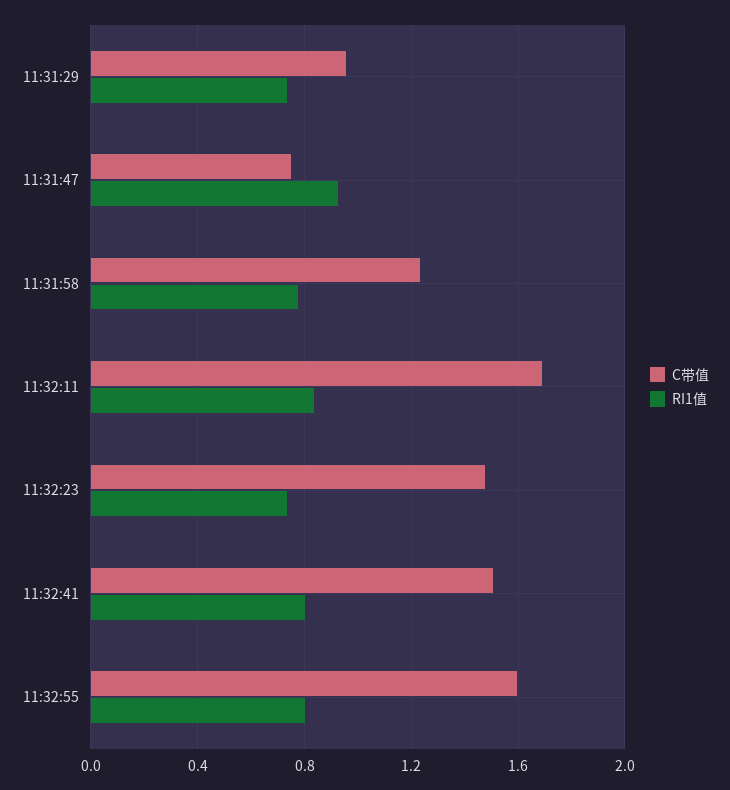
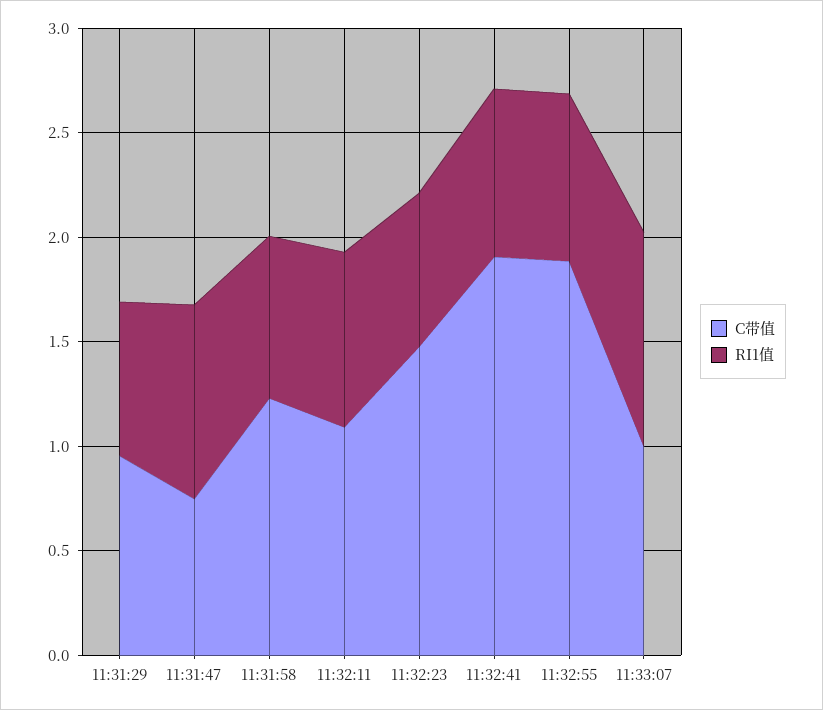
C带值, 11:32:11: 1.7 -> 1.1
C带值, 11:32:41: 1.5 -> 1.9
C带值, 11:32:55: 1.6 -> 1.9
C带值, 11:33:07: none -> 1
RI1值, 11:33:07: none -> 1

